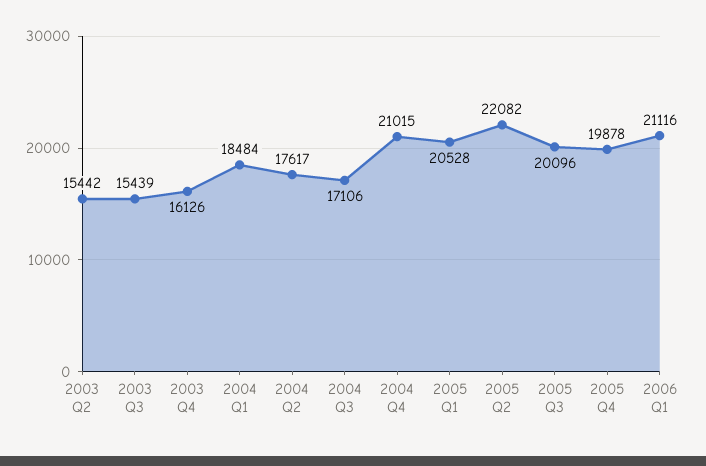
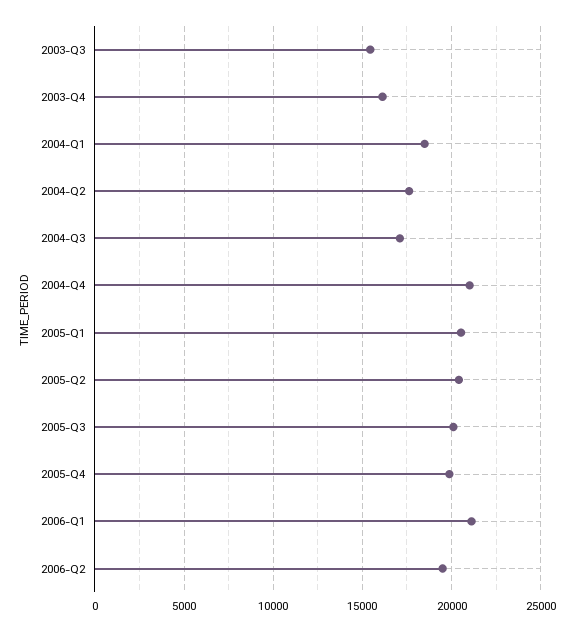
2003 Q2: 15442 -> none
2005 Q2: 22082 -> 20500
2006-Q2: none -> 19500

